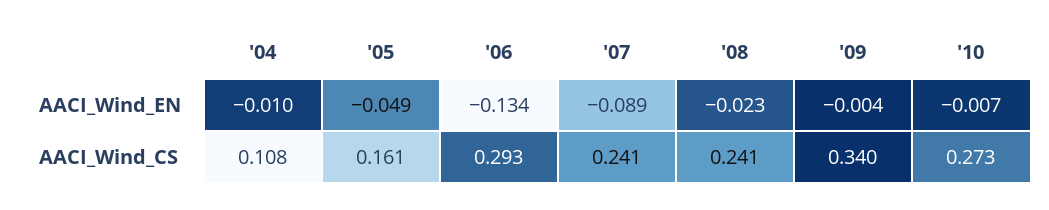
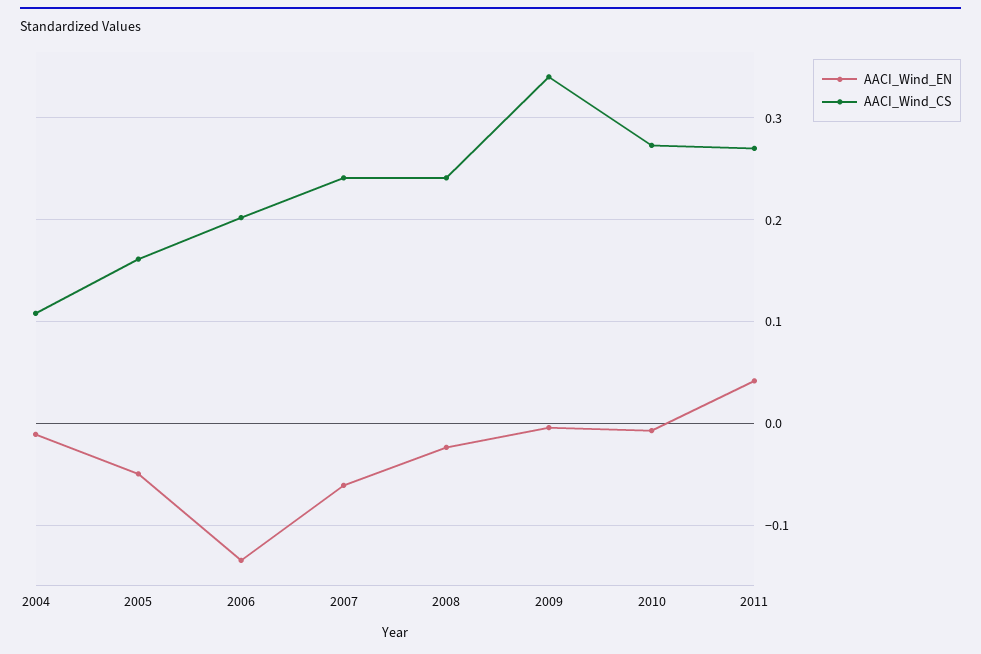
AACI_Wind_EN, '07: -0.089 -> -0.06
AACI_Wind_CS, '06: 0.293 -> 0.2
AACI_Wind_EN, 2011: none -> 0.04
AACI_Wind_CS, 2011: none -> 0.27

